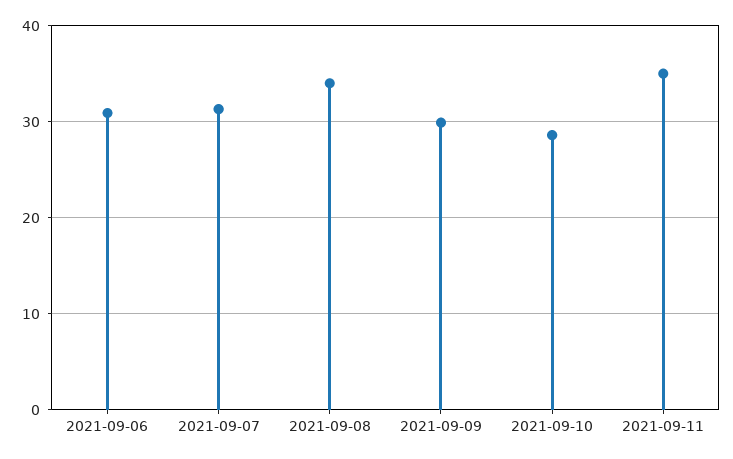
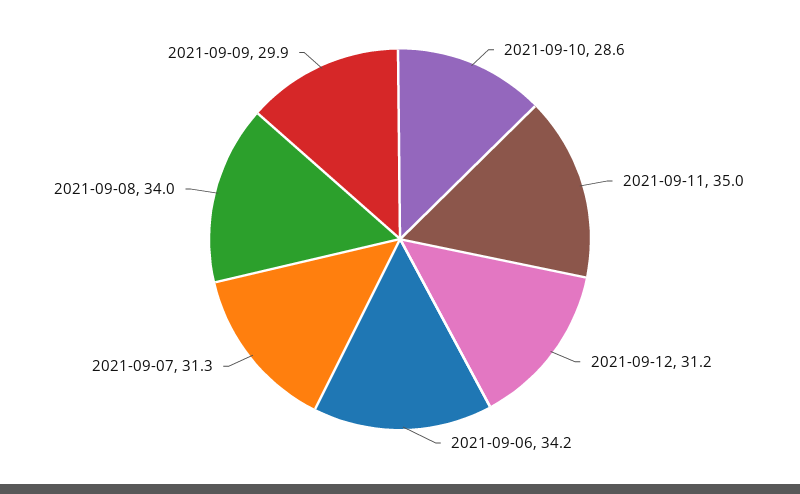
2021-09-06: 31 -> 34.2
2021-09-12: none -> 31.2

